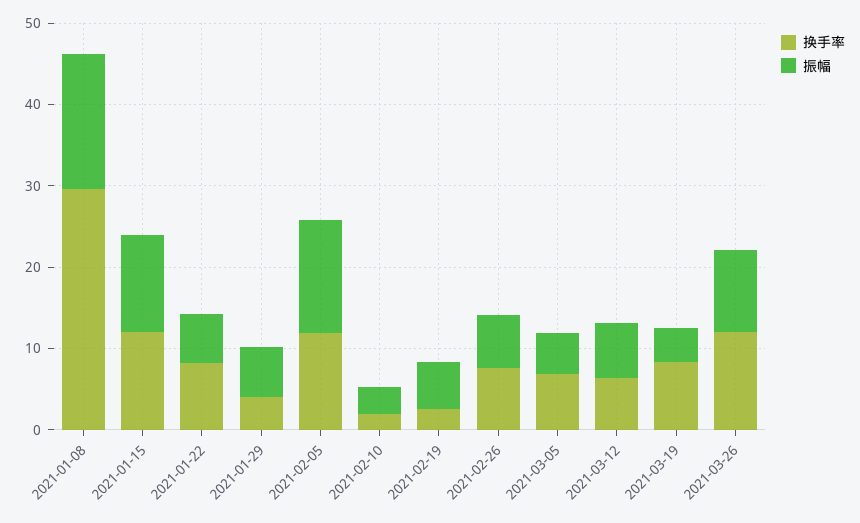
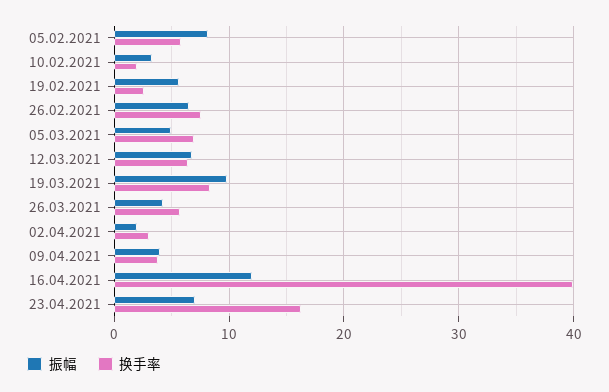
换手率, 2021-01-08: 30 -> none
振幅, 2021-01-08: 16 -> none
换手率, 2021-01-15: 12 -> none
振幅, 2021-01-15: 12 -> none
换手率, 2021-01-22: 8 -> none
振幅, 2021-01-22: 6 -> none
换手率, 2021-01-29: 4 -> none
振幅, 2021-01-29: 6 -> none
换手率, 2021-02-05: 12 -> 6
振幅, 2021-02-05: 14 -> 8
振幅, 2021-03-19: 4 -> 10
换手率, 2021-03-26: 12 -> 6
振幅, 2021-03-26: 10 -> 4
振幅, 02.04.2021: none -> 2
换手率, 02.04.2021: none -> 3
振幅, 09.04.2021: none -> 4
换手率, 09.04.2021: none -> 4
振幅, 16.04.2021: none -> 12
换手率, 16.04.2021: none -> 40
振幅, 23.04.2021: none -> 7
换手率, 23.04.2021: none -> 16

